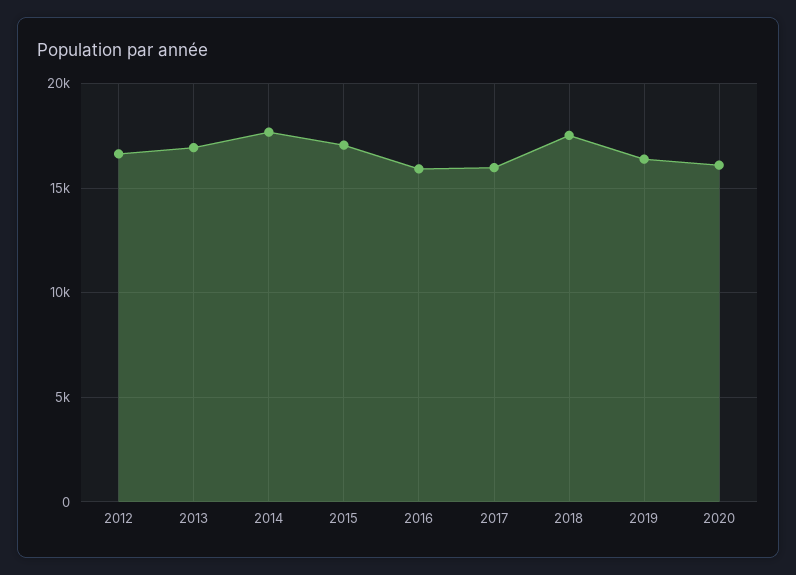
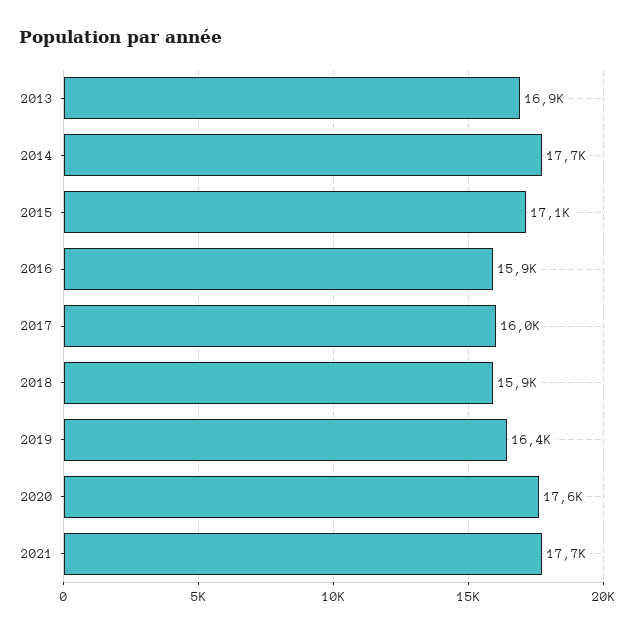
2012: 16500 -> none
2018: 17500 -> 15900
2020: 16000 -> 17600
2021: none -> 17700

